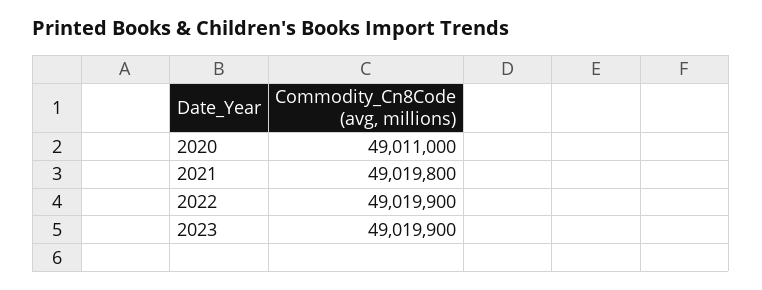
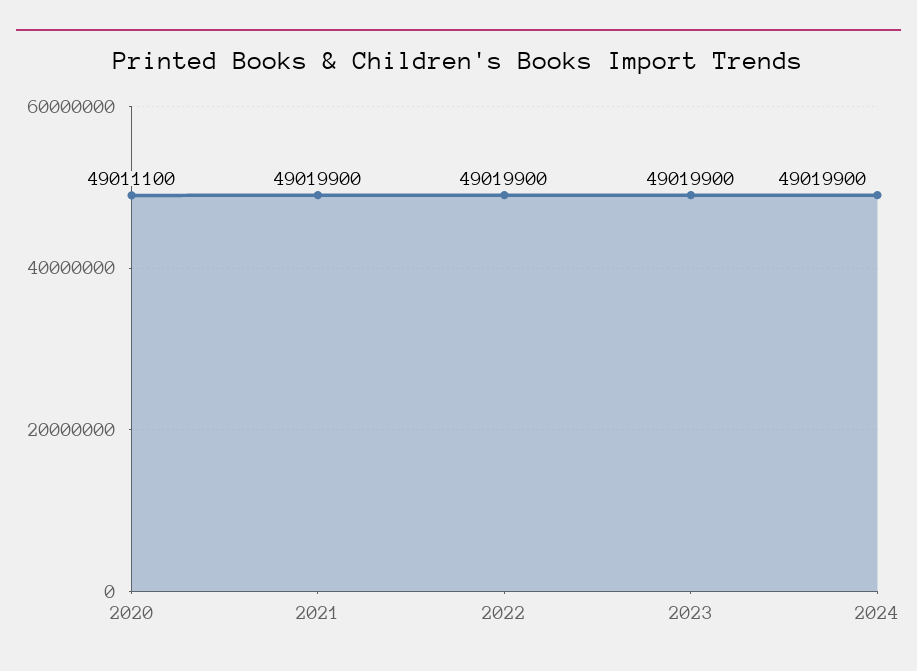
2020: 49011000 -> 49011100
2021: 49019800 -> 49019900
2024: none -> 49019900

